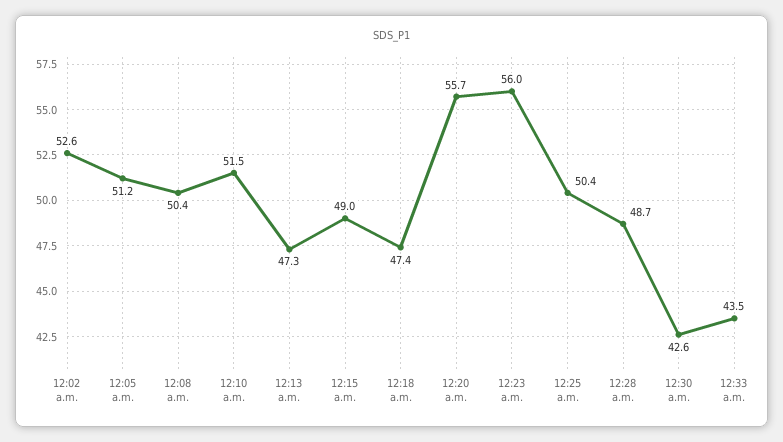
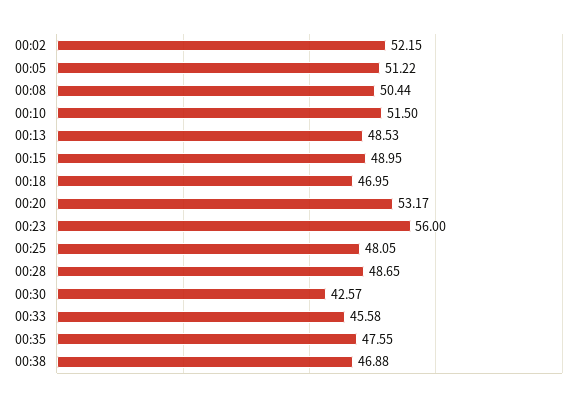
12:02 a.m.: 52.6 -> 52.15
12:13 a.m.: 47.3 -> 48.53
12:18 a.m.: 47.4 -> 46.95
12:20 a.m.: 55.7 -> 53.17
12:25 a.m.: 50.4 -> 48.05
12:33 a.m.: 43.5 -> 45.58
00:35: none -> 47.55
00:38: none -> 46.88

